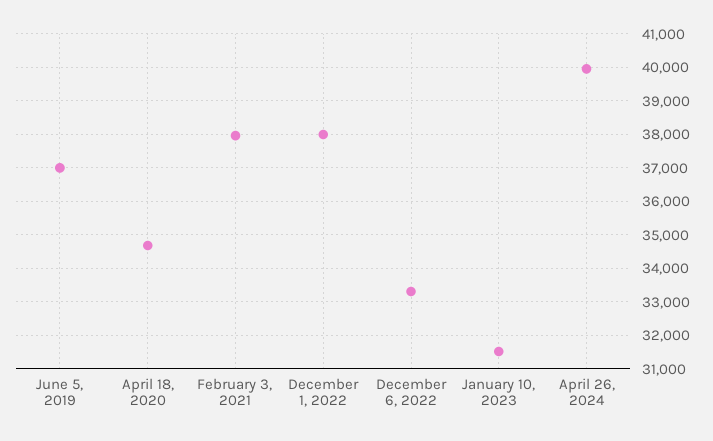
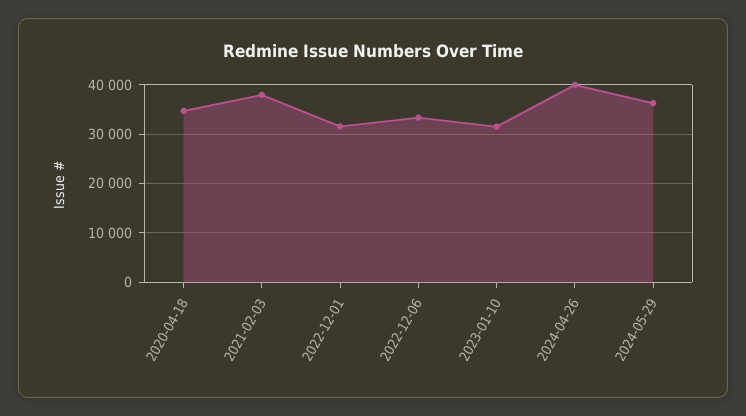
June 5, 2019: 37000 -> none
December 1, 2022: 38000 -> 32000
2024-05-29: none -> 36000

